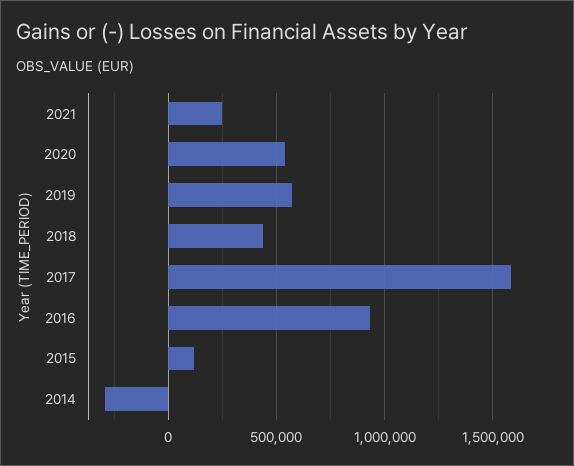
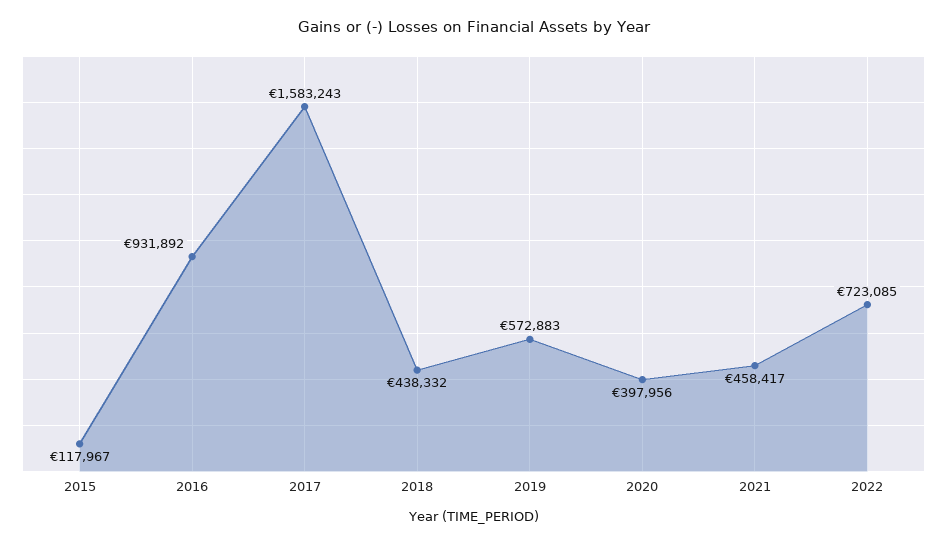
2021: 250000 -> 458417
2020: 550000 -> 397956
2014: -300000 -> none
2022: none -> 723085

